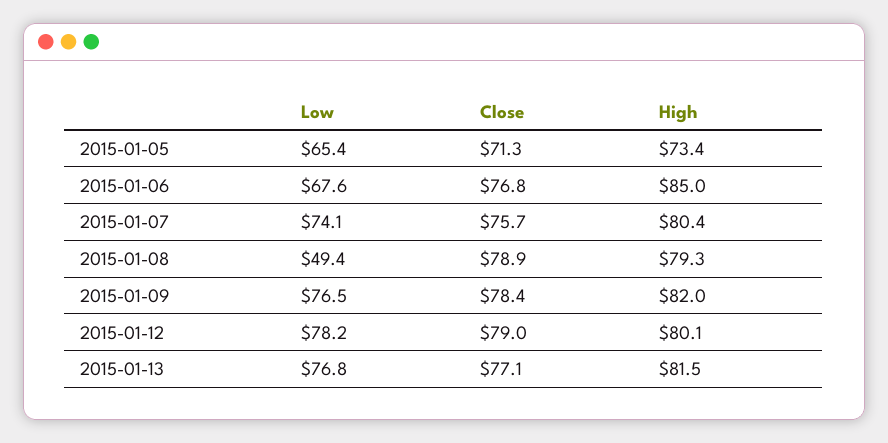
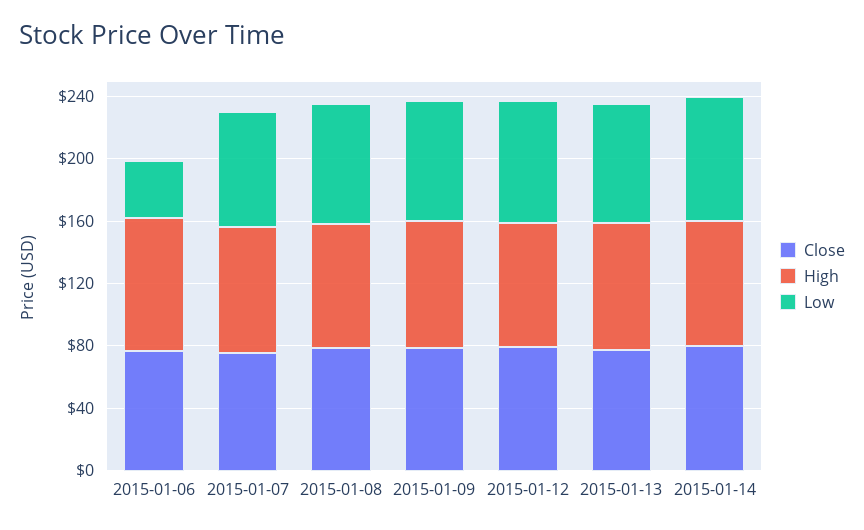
Low, 2015-01-05: 65.4 -> none
Close, 2015-01-05: 71.3 -> none
High, 2015-01-05: 73.4 -> none
Low, 2015-01-06: 67.6 -> 40
Low, 2015-01-08: 49.4 -> 80
Close, 2015-01-14: none -> 80
High, 2015-01-14: none -> 80
Low, 2015-01-14: none -> 80

